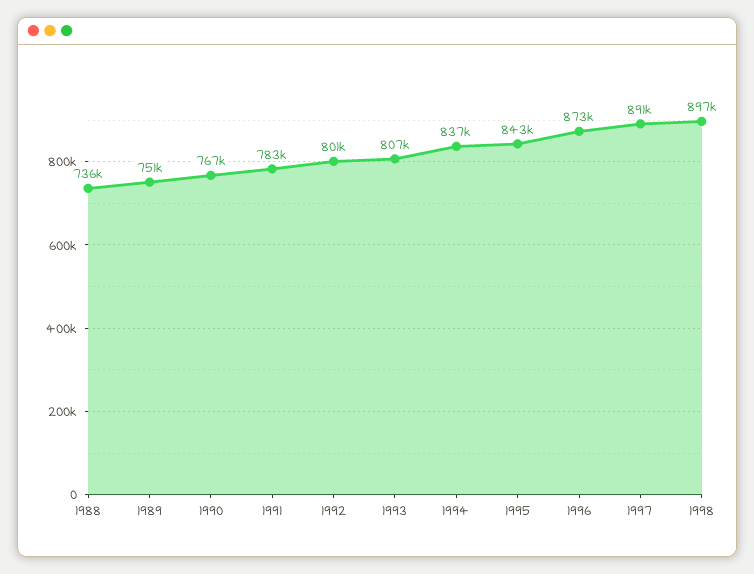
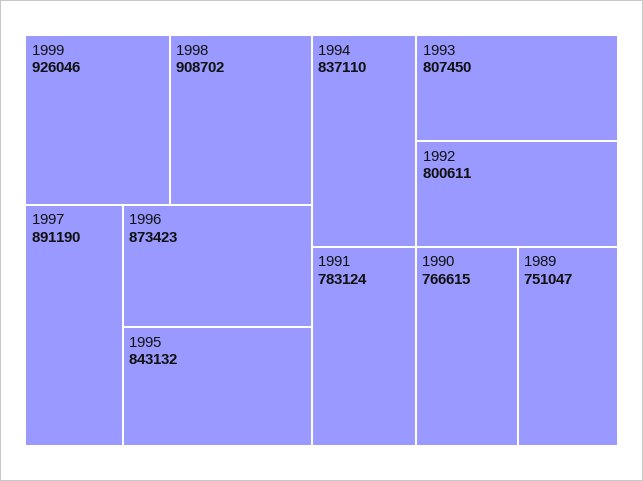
1988: 736000 -> none
1998: 897000 -> 908702
1999: none -> 926046

